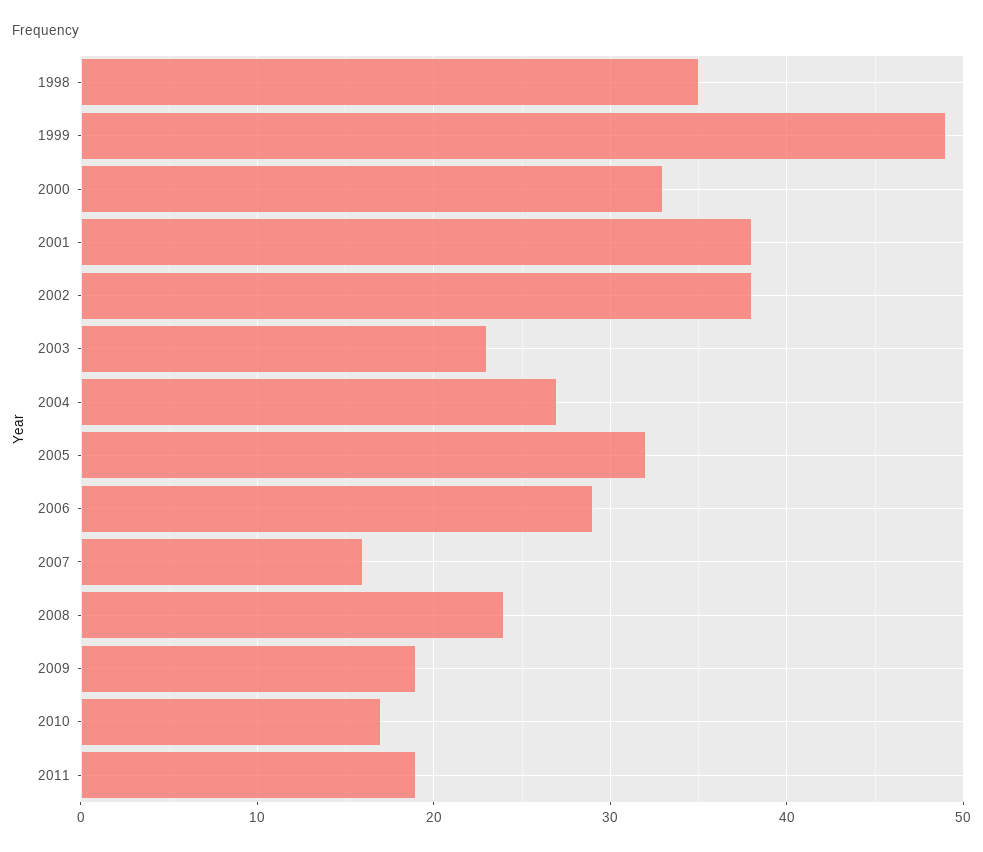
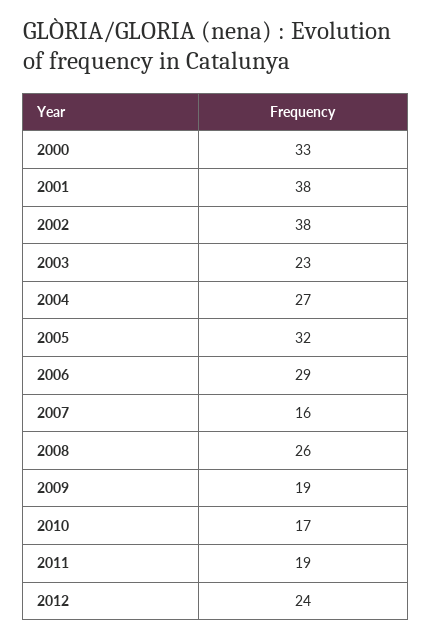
1998: 35 -> none
1999: 49 -> none
2008: 24 -> 26
2012: none -> 24

